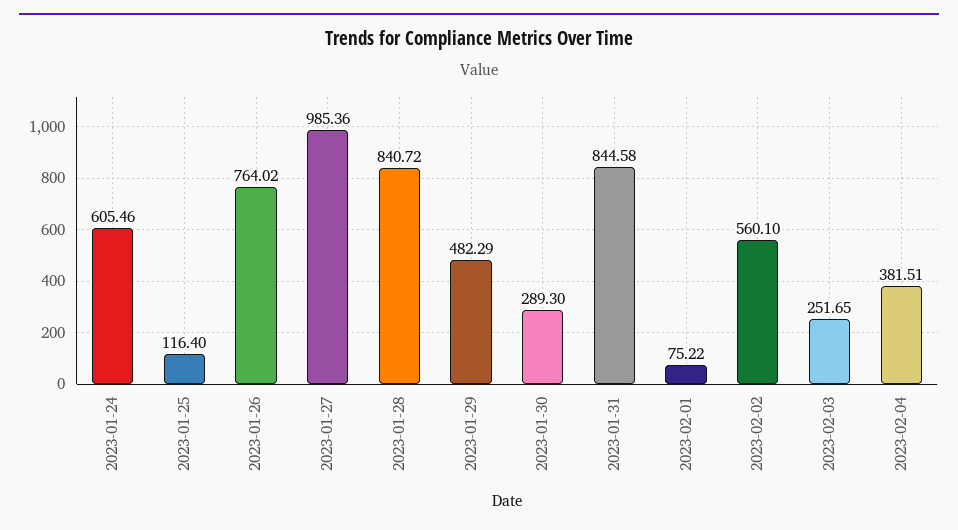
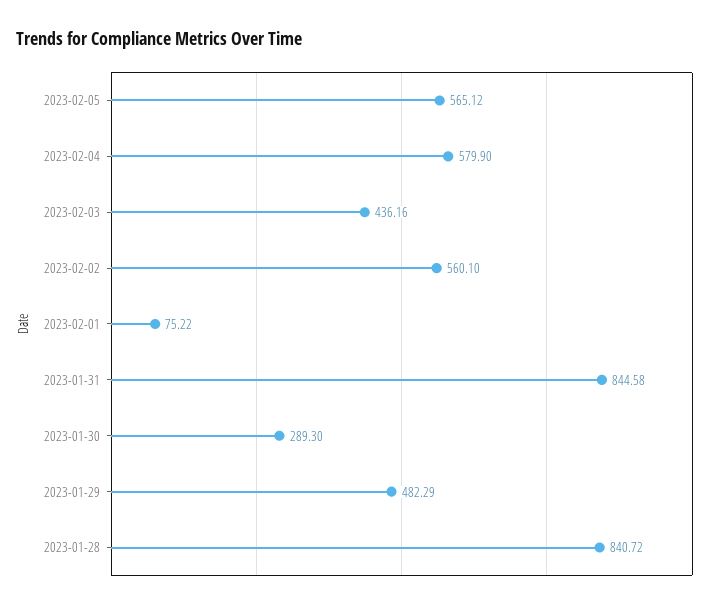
2023-01-24: 605.46 -> none
2023-01-25: 116.4 -> none
2023-01-26: 764.02 -> none
2023-01-27: 985.36 -> none
2023-02-03: 251.65 -> 436.16
2023-02-04: 381.51 -> 579.9
2023-02-05: none -> 565.12

